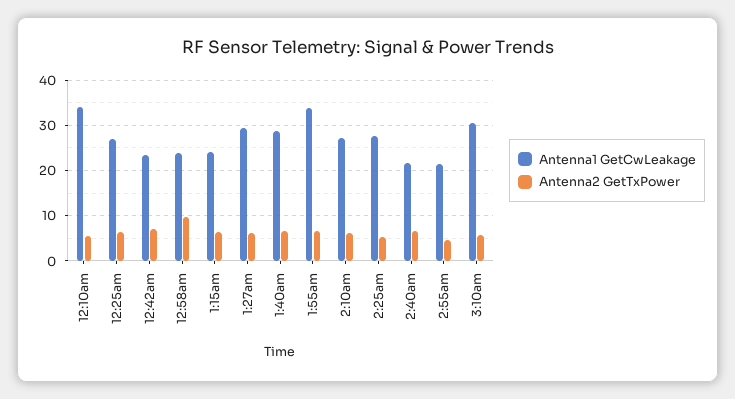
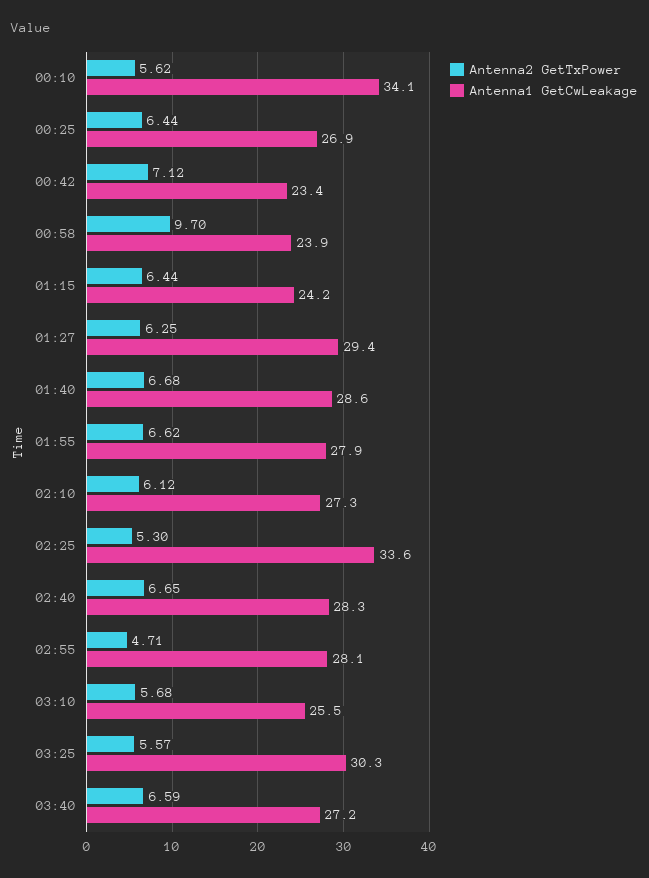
Antenna1 GetCwLeakage, 1:55am: 34 -> 27.9
Antenna1 GetCwLeakage, 2:25am: 28 -> 33.6
Antenna1 GetCwLeakage, 2:40am: 22 -> 28.3
Antenna1 GetCwLeakage, 2:55am: 22 -> 28.1
Antenna1 GetCwLeakage, 3:10am: 30 -> 25.5
Antenna2 GetTxPower, 03:25: none -> 5.57
Antenna1 GetCwLeakage, 03:25: none -> 30.3
Antenna2 GetTxPower, 03:40: none -> 6.59
Antenna1 GetCwLeakage, 03:40: none -> 27.2

